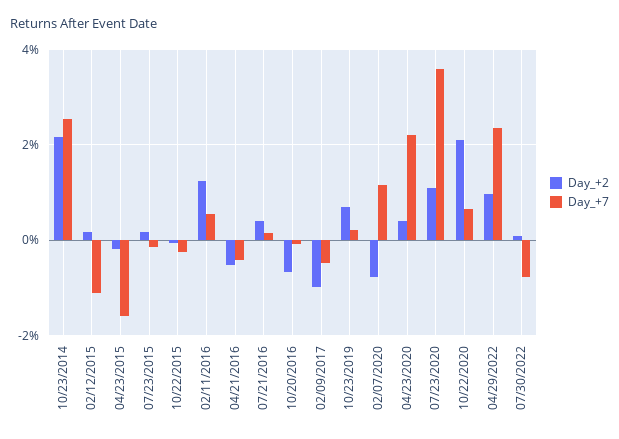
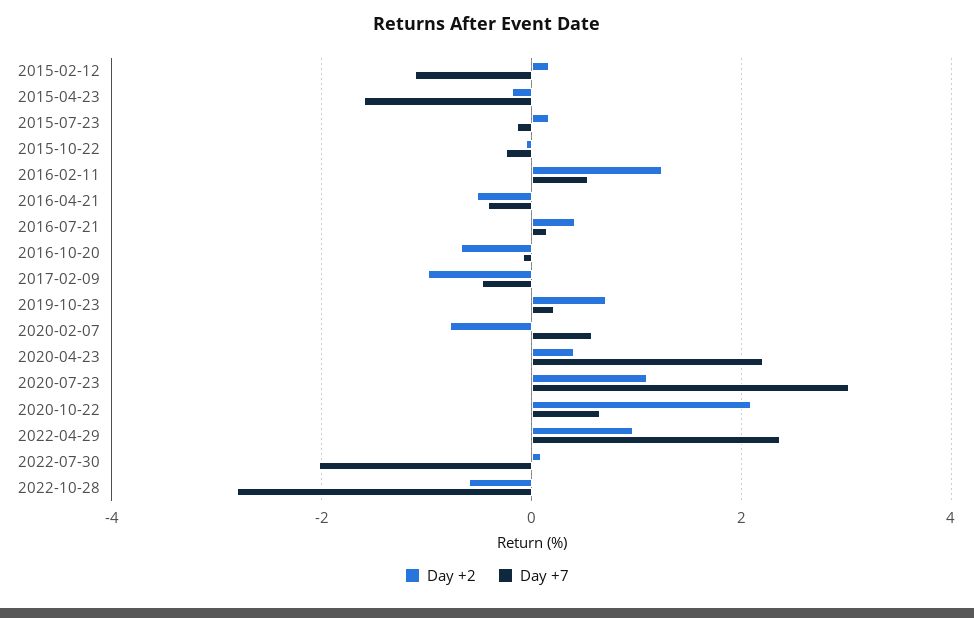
Day_+2, 10/23/2014: 2.2 -> none
Day_+7, 10/23/2014: 2.6 -> none
Day_+7, 02/07/2020: 1.2 -> 0.6
Day_+7, 07/23/2020: 3.6 -> 3
Day_+7, 07/30/2022: -0.8 -> -2
Day_+2, 2022-10-28: none -> -0.6
Day_+7, 2022-10-28: none -> -2.8

